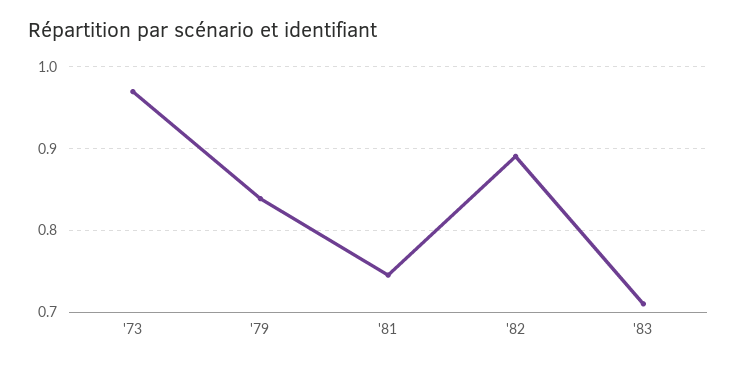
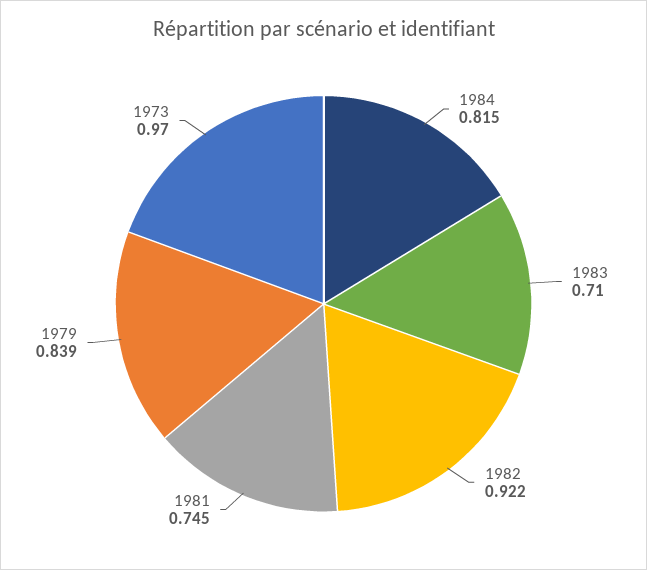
'82: 0.89 -> 0.922
1984: none -> 0.815

